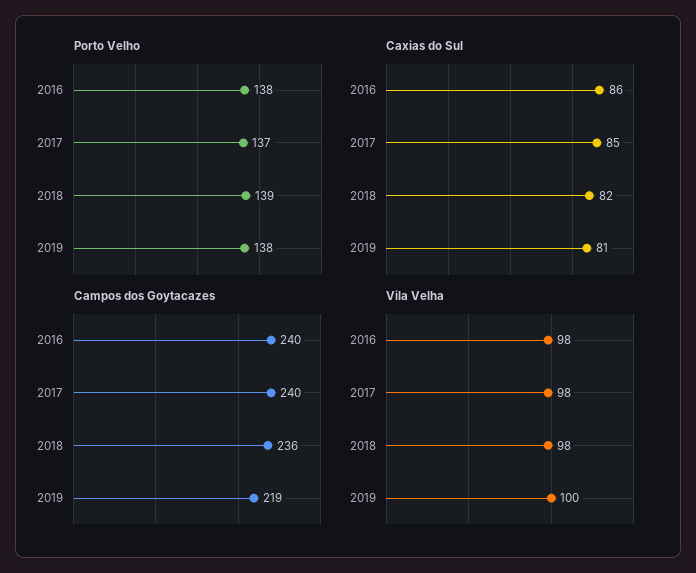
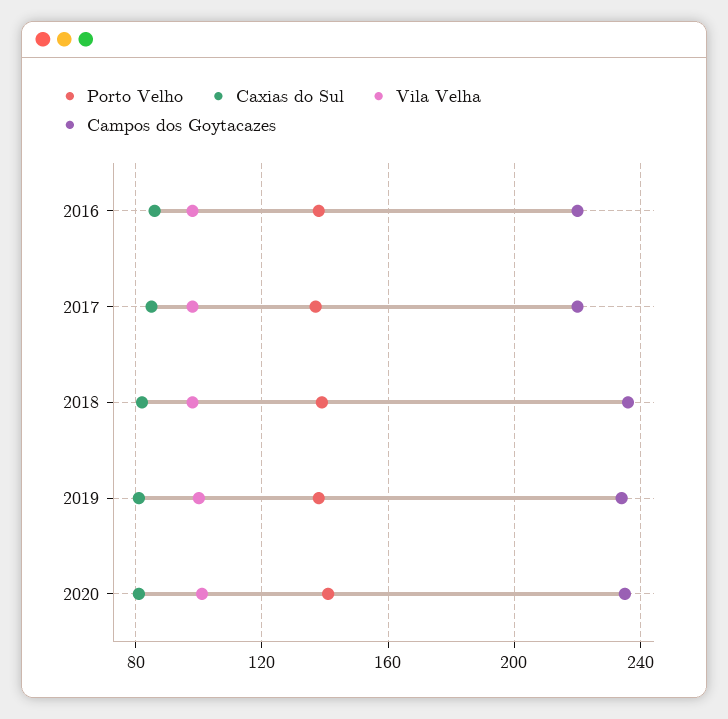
Campos dos Goytacazes, 2016: 240 -> 220
Campos dos Goytacazes, 2017: 240 -> 220
Campos dos Goytacazes, 2019: 219 -> 235
Porto Velho, 2020: none -> 140
Caxias do Sul, 2020: none -> 80
Vila Velha, 2020: none -> 100
Campos dos Goytacazes, 2020: none -> 235

